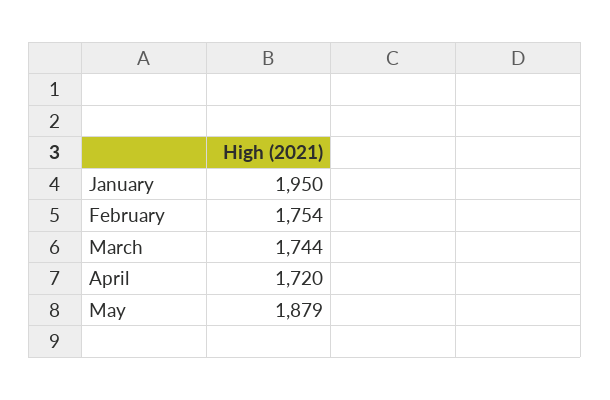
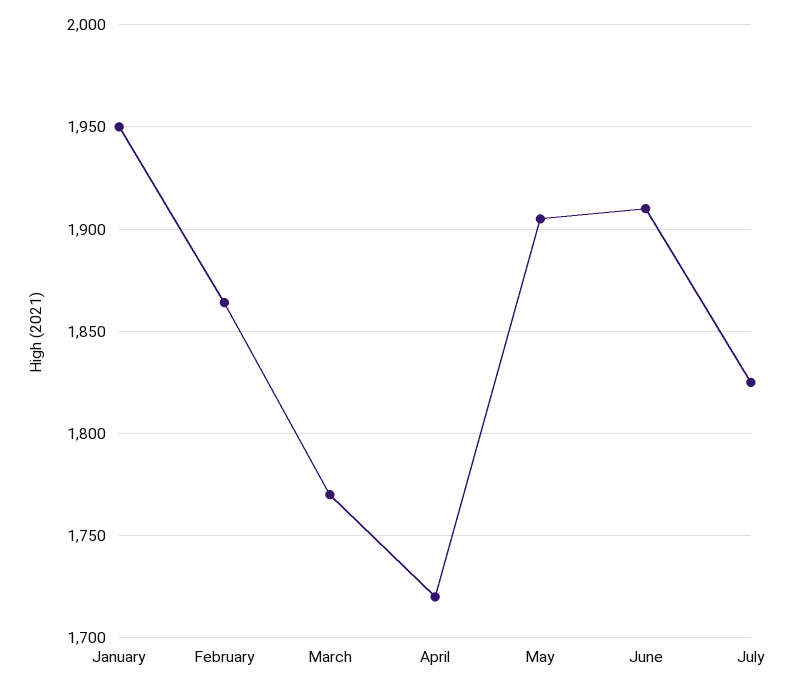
February: 1754 -> 1865
March: 1744 -> 1770
May: 1879 -> 1905
June: none -> 1910
July: none -> 1825

